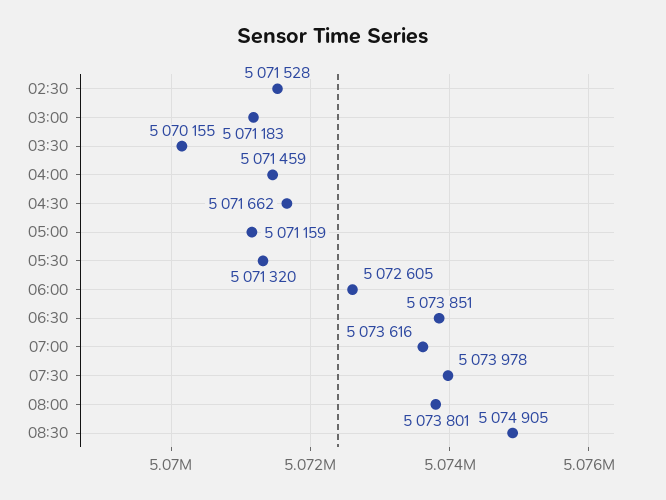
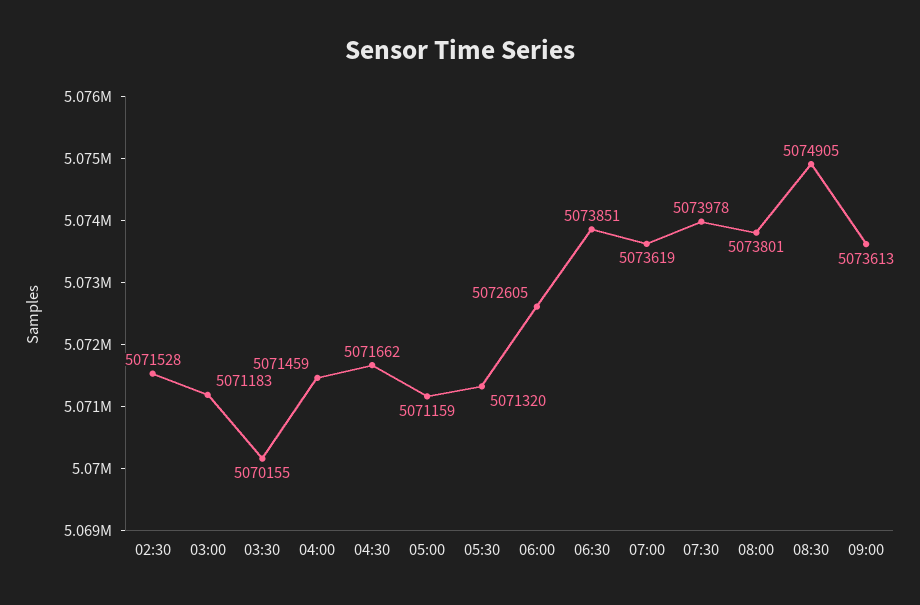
07:00: 5073616 -> 5073619
09:00: none -> 5073613

